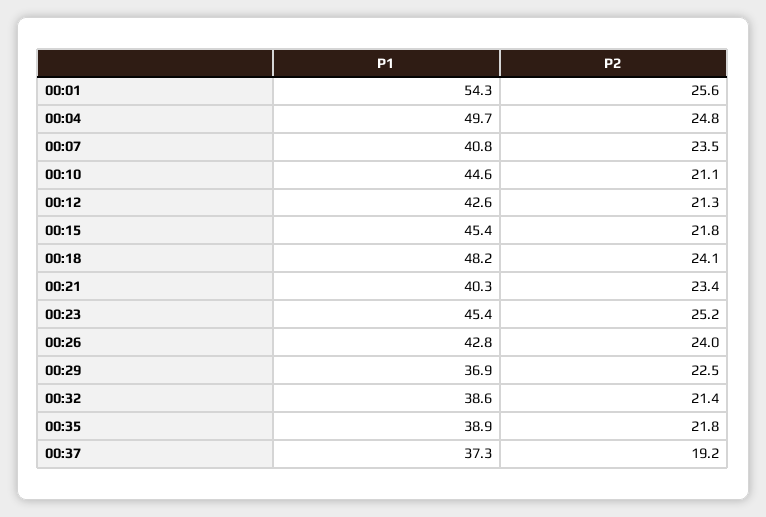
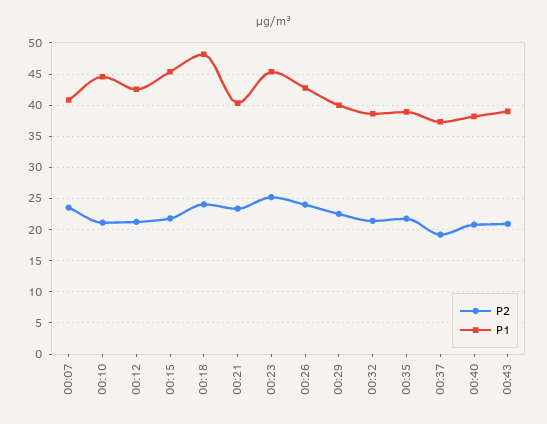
P1, 00:01: 54.3 -> none
P2, 00:01: 25.6 -> none
P1, 00:04: 49.7 -> none
P2, 00:04: 24.8 -> none
P1, 00:29: 36.9 -> 40
P2, 00:40: none -> 21
P1, 00:40: none -> 38
P2, 00:43: none -> 21
P1, 00:43: none -> 39

